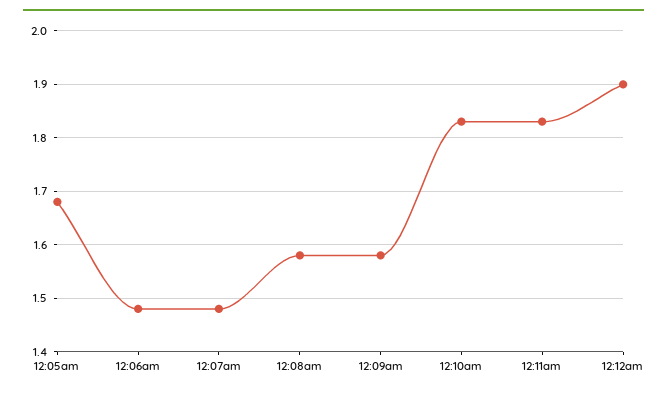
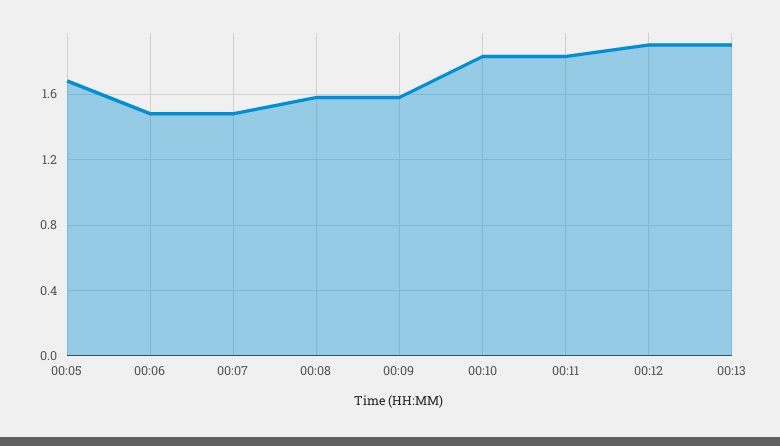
00:13: none -> 1.9

